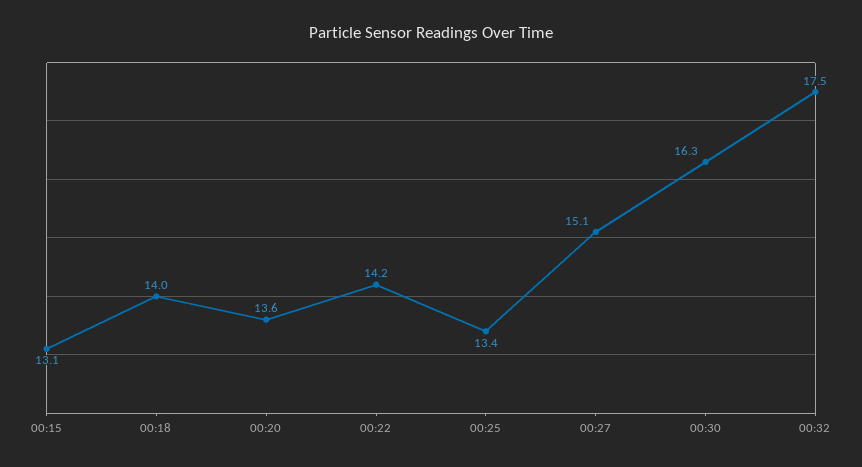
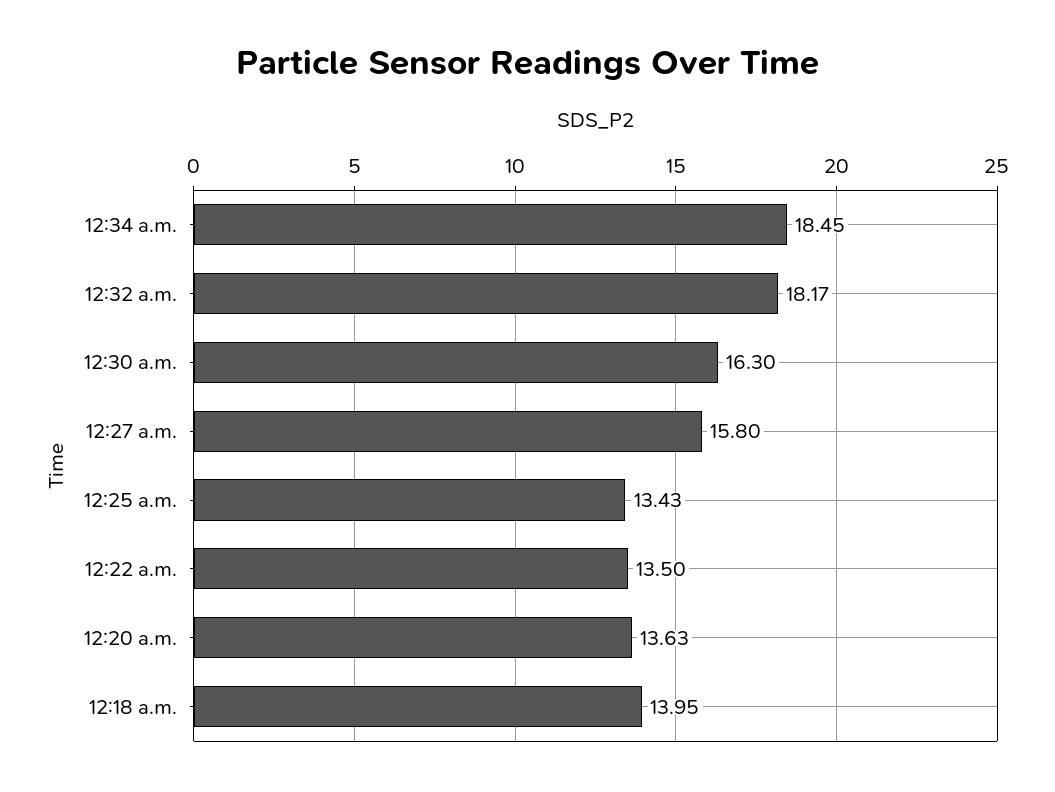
00:15: 13.1 -> none
00:22: 14.2 -> 13.5
00:27: 15.1 -> 15.8
00:32: 17.5 -> 18.17
12:34 a.m.: none -> 18.45

